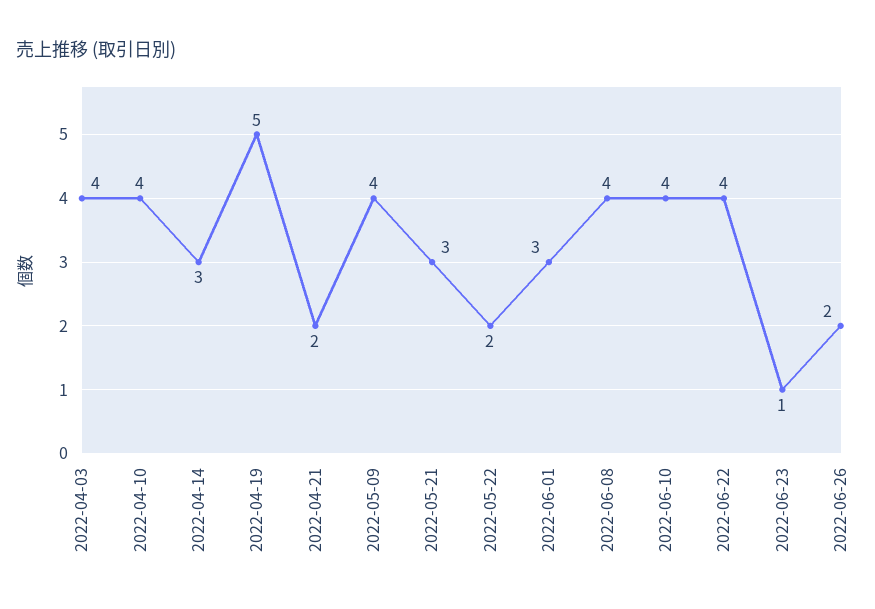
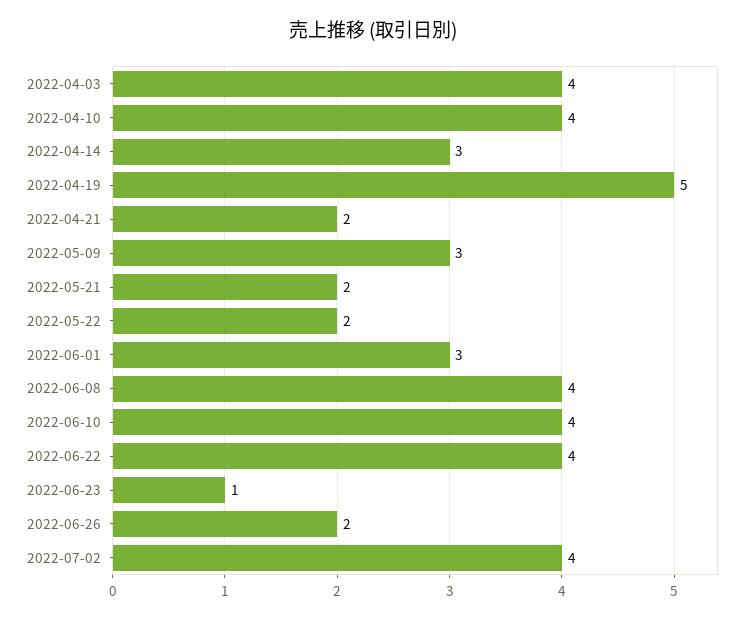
2022-05-09: 4 -> 3
2022-05-21: 3 -> 2
2022-07-02: none -> 4

